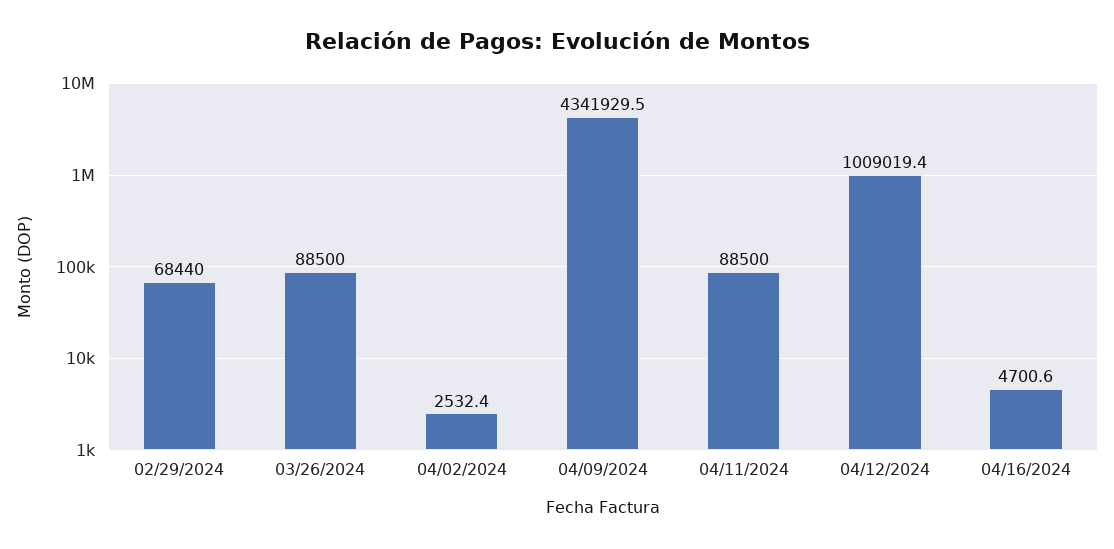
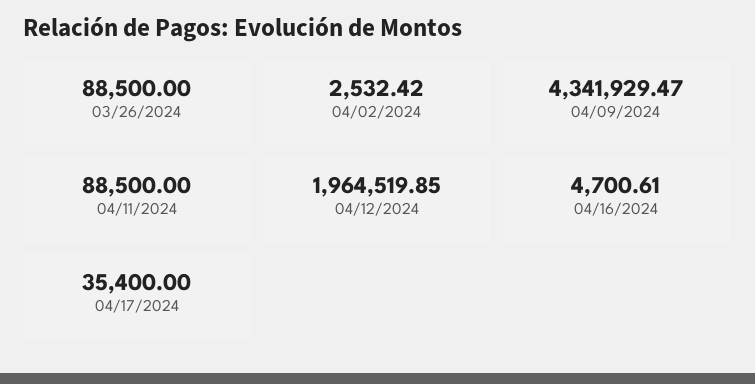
02/29/2024: 68440 -> none
04/12/2024: 1009019.4 -> 1964519.85
04/17/2024: none -> 35400

